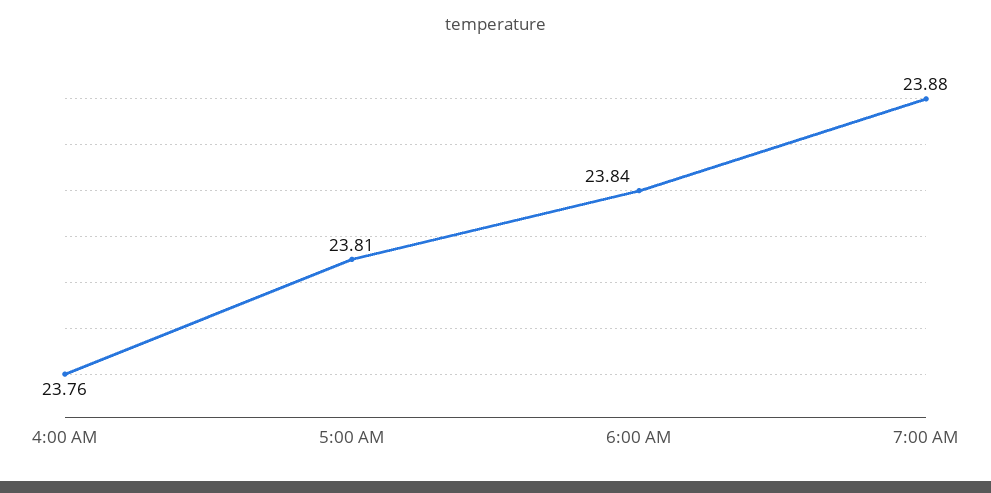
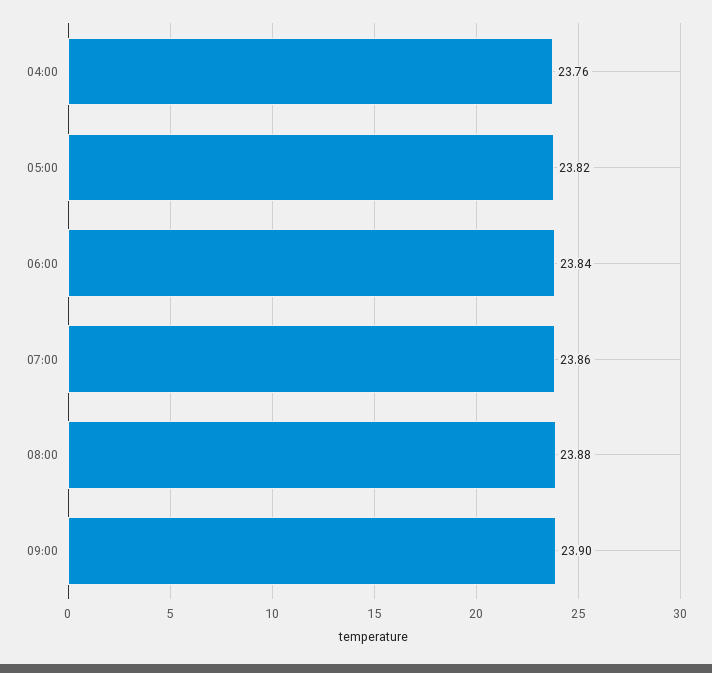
5:00 AM: 23.81 -> 23.82
7:00 AM: 23.88 -> 23.86
08:00: none -> 23.88
09:00: none -> 23.9

